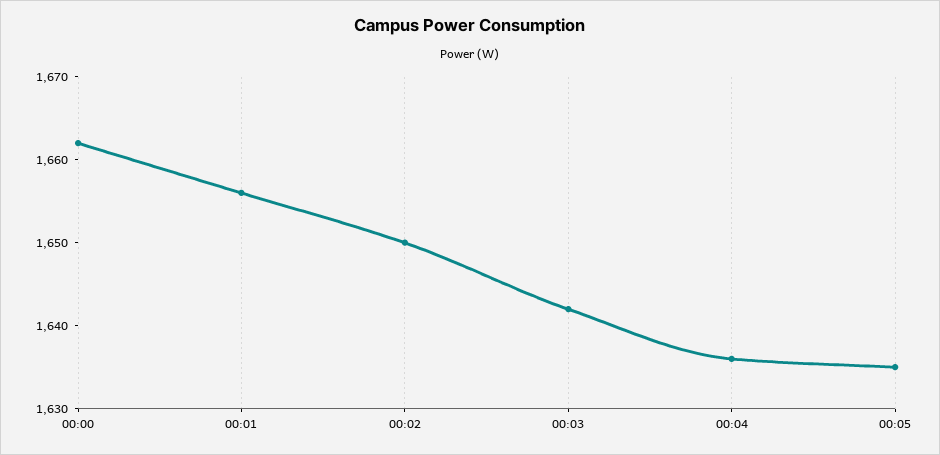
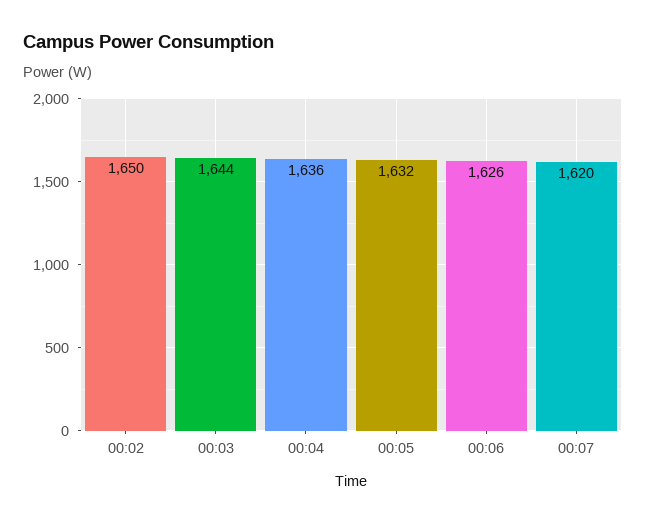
00:00: 1662 -> none
00:01: 1656 -> none
00:03: 1642 -> 1644
00:05: 1635 -> 1632
00:06: none -> 1626
00:07: none -> 1620

